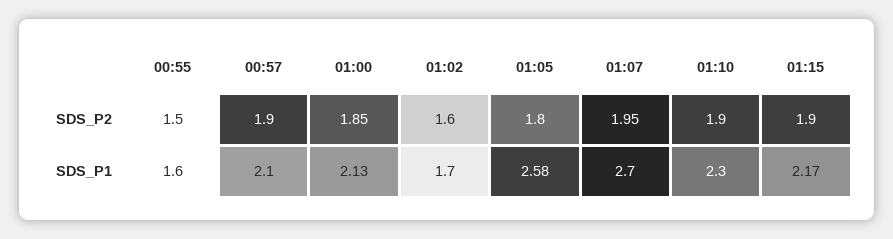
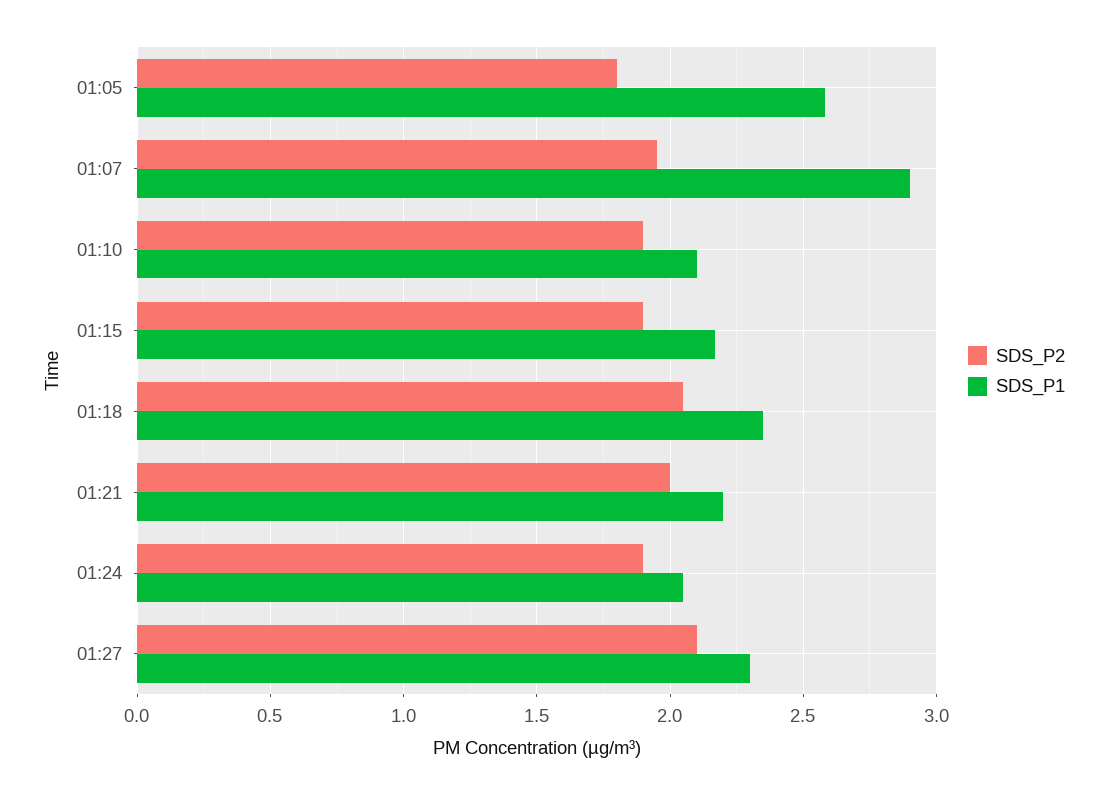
SDS_P2, 00:55: 1.5 -> none
SDS_P2, 00:57: 1.9 -> none
SDS_P2, 01:00: 1.85 -> none
SDS_P2, 01:02: 1.6 -> none
SDS_P1, 00:55: 1.6 -> none
SDS_P1, 00:57: 2.1 -> none
SDS_P1, 01:00: 2.13 -> none
SDS_P1, 01:02: 1.7 -> none
SDS_P1, 01:07: 2.7 -> 2.9
SDS_P1, 01:10: 2.3 -> 2.1
SDS_P2, 01:18: none -> 2.05
SDS_P1, 01:18: none -> 2.35
SDS_P2, 01:21: none -> 2
SDS_P1, 01:21: none -> 2.2
SDS_P2, 01:24: none -> 1.9
SDS_P1, 01:24: none -> 2.05
SDS_P2, 01:27: none -> 2.1
SDS_P1, 01:27: none -> 2.3

